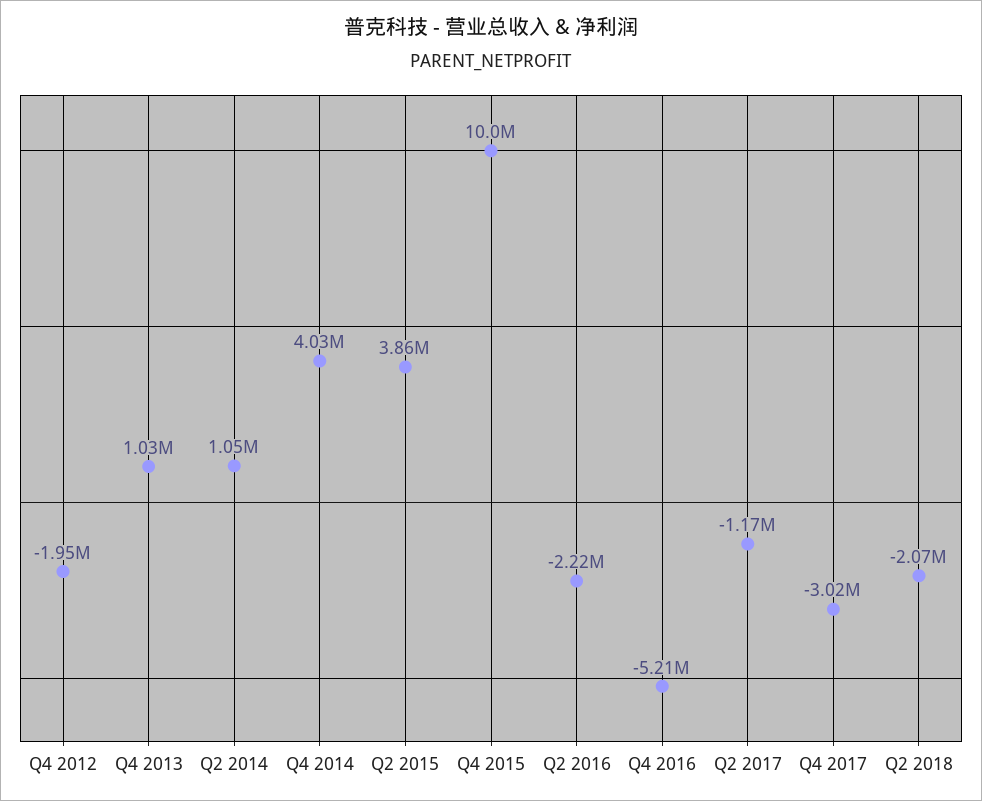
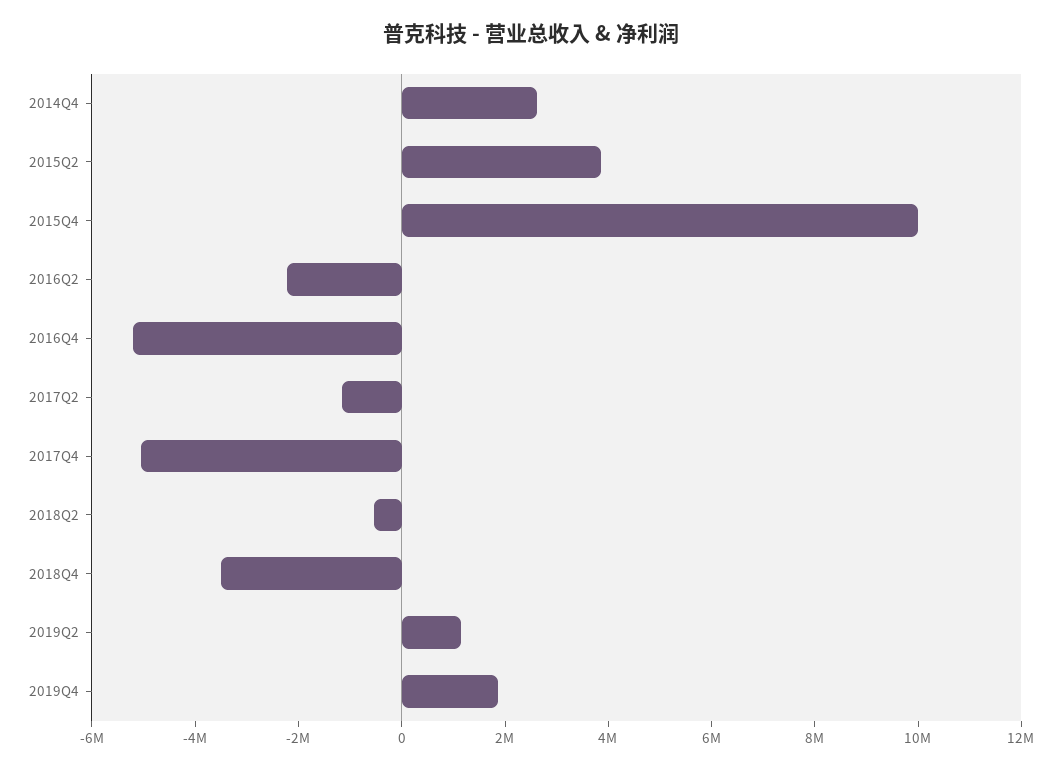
Q4 2012: -1950000 -> none
Q4 2013: 1030000 -> none
Q2 2014: 1050000 -> none
Q4 2014: 4030000 -> 2500000
Q4 2017: -3020000 -> -5000000
Q2 2018: -2070000 -> -500000
2018Q4: none -> -3500000
2019Q2: none -> 1000000
2019Q4: none -> 2000000

